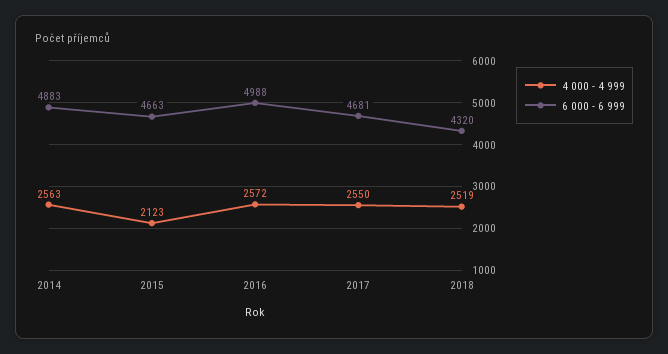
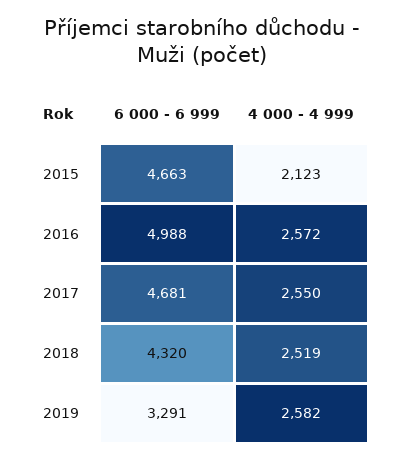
4 000 - 4 999, 2014: 2563 -> none
6 000 - 6 999, 2014: 4883 -> none
6 000 - 6 999, 2019: none -> 3291
4 000 - 4 999, 2019: none -> 2582

